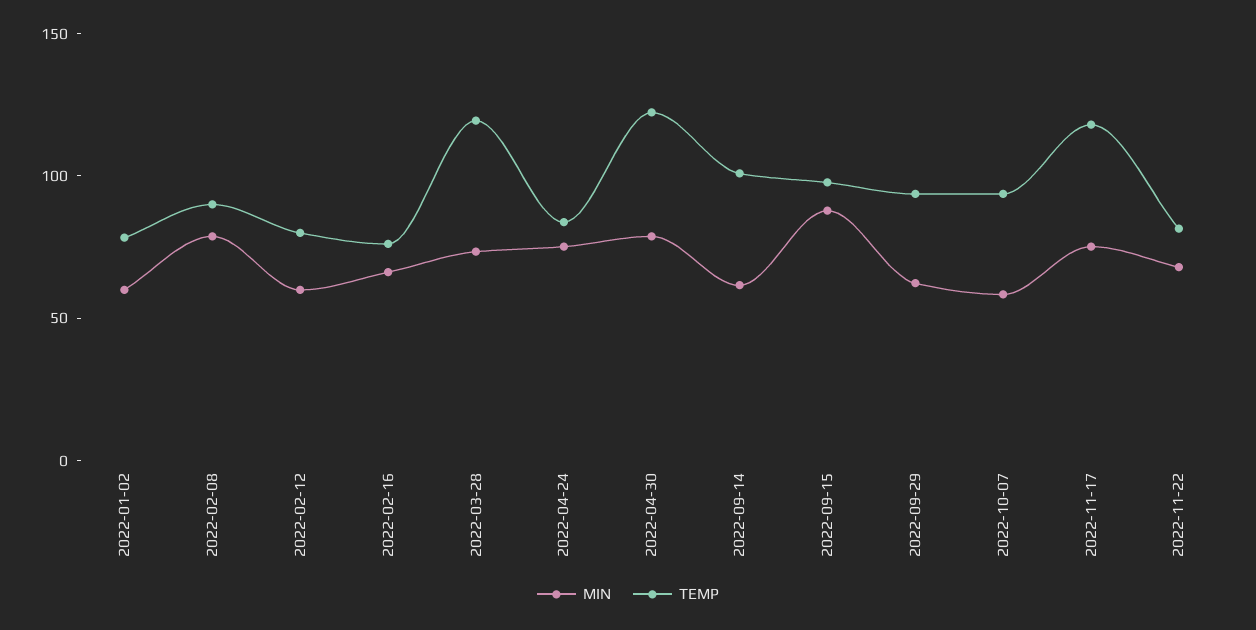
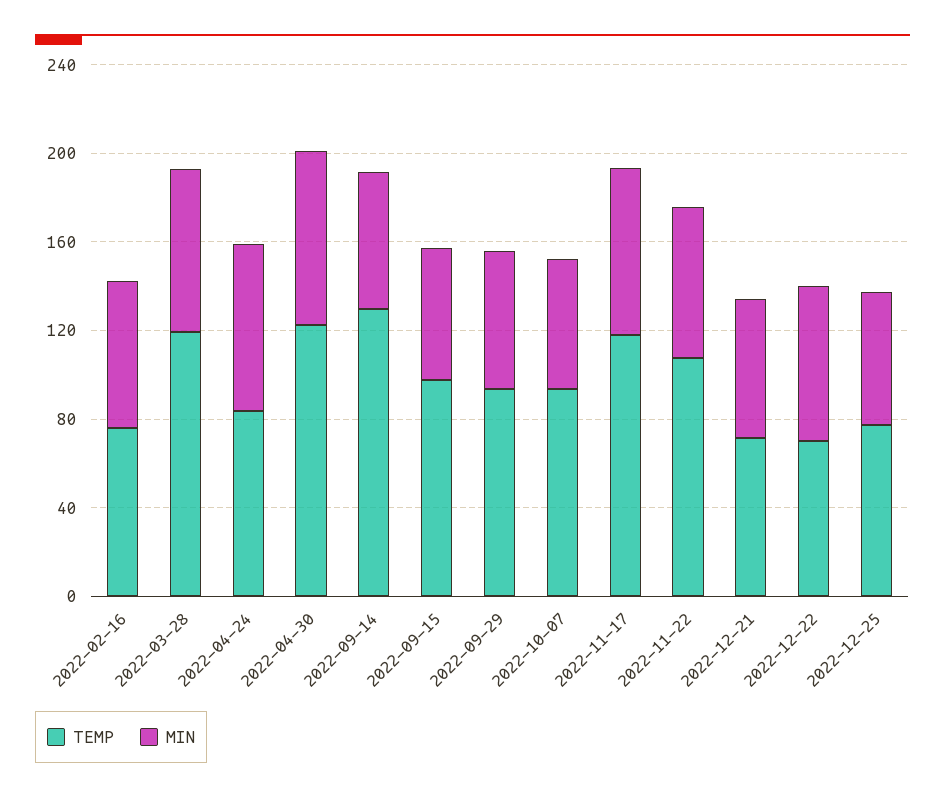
MIN, 2022-01-02: 60 -> none
TEMP, 2022-01-02: 80 -> none
MIN, 2022-02-08: 80 -> none
TEMP, 2022-02-08: 90 -> none
MIN, 2022-02-12: 60 -> none
TEMP, 2022-02-12: 80 -> none
TEMP, 2022-09-14: 100 -> 130
MIN, 2022-09-15: 90 -> 60
TEMP, 2022-11-22: 80 -> 110
TEMP, 2022-12-21: none -> 70
MIN, 2022-12-21: none -> 60
TEMP, 2022-12-22: none -> 70
MIN, 2022-12-22: none -> 70
TEMP, 2022-12-25: none -> 80
MIN, 2022-12-25: none -> 60

